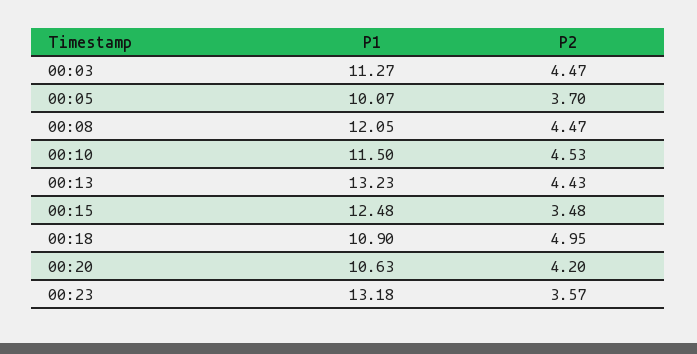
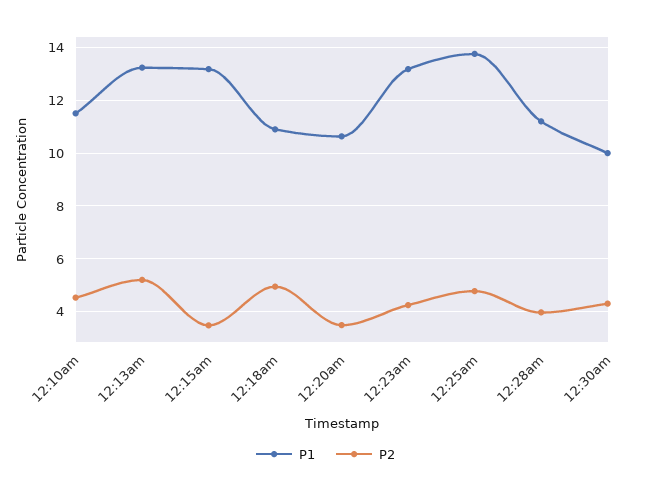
P1, 00:03: 11.27 -> none
P2, 00:03: 4.47 -> none
P1, 00:05: 10.07 -> none
P2, 00:05: 3.7 -> none
P1, 00:08: 12.05 -> none
P2, 00:08: 4.47 -> none
P2, 00:13: 4.43 -> 5.25
P1, 00:15: 12.48 -> 13.25
P2, 00:20: 4.2 -> 3.5
P2, 00:23: 3.57 -> 4.25
P1, 12:25am: none -> 13.75
P2, 12:25am: none -> 4.75
P1, 12:28am: none -> 11.25
P2, 12:28am: none -> 4
P1, 12:30am: none -> 10
P2, 12:30am: none -> 4.25

